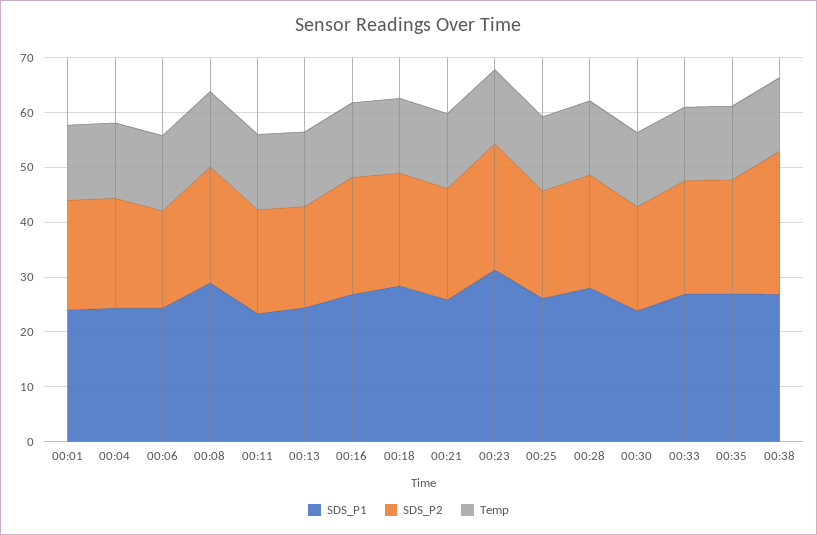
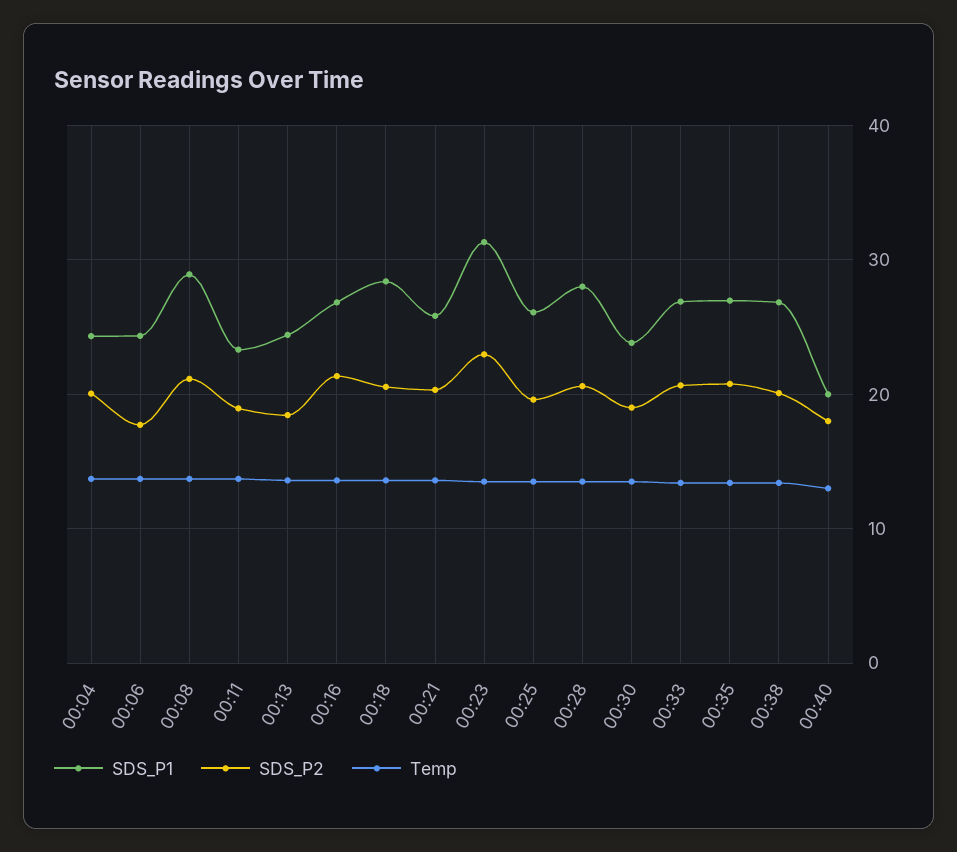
SDS_P1, 00:01: 24 -> none
SDS_P2, 00:01: 20 -> none
Temp, 00:01: 14 -> none
SDS_P2, 00:38: 26 -> 20
SDS_P1, 00:40: none -> 20
SDS_P2, 00:40: none -> 18
Temp, 00:40: none -> 13

